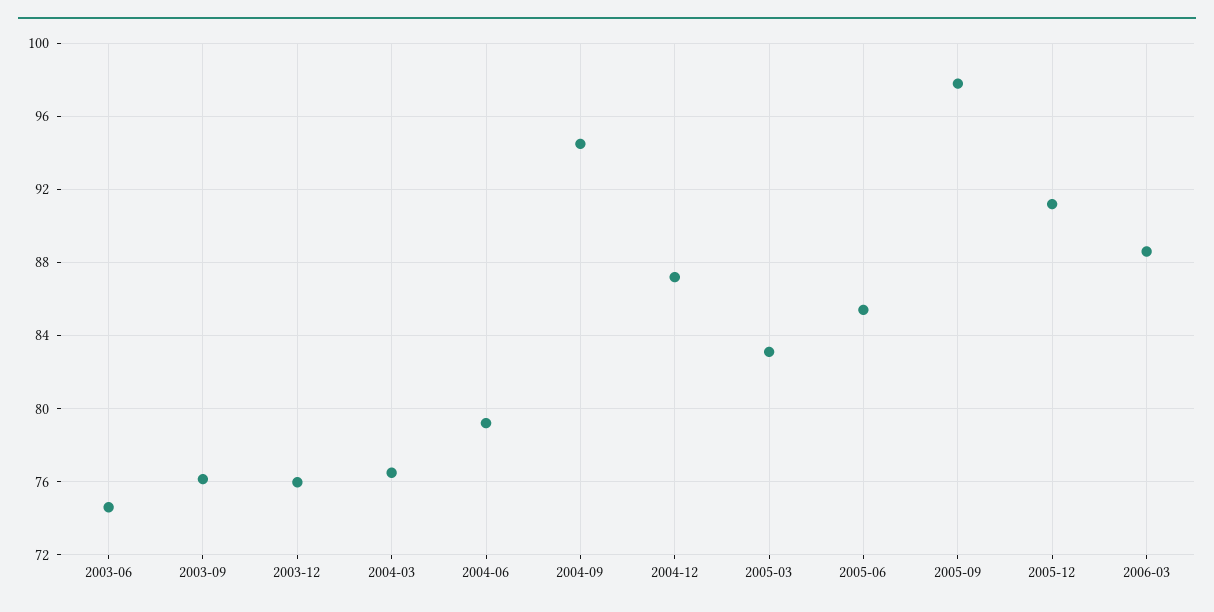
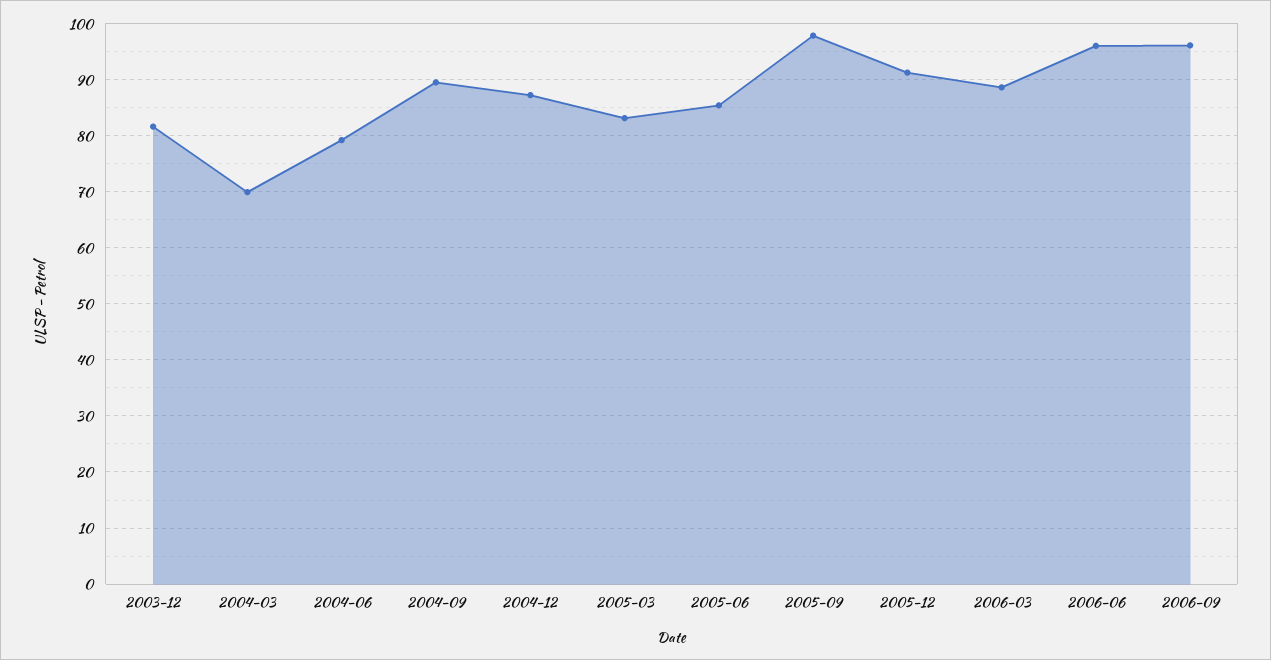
2003-06: 74.5 -> none
2003-09: 76 -> none
2003-12: 76 -> 82
2004-03: 76.5 -> 70
2004-09: 94.5 -> 90
2006-06: none -> 96
2006-09: none -> 96

